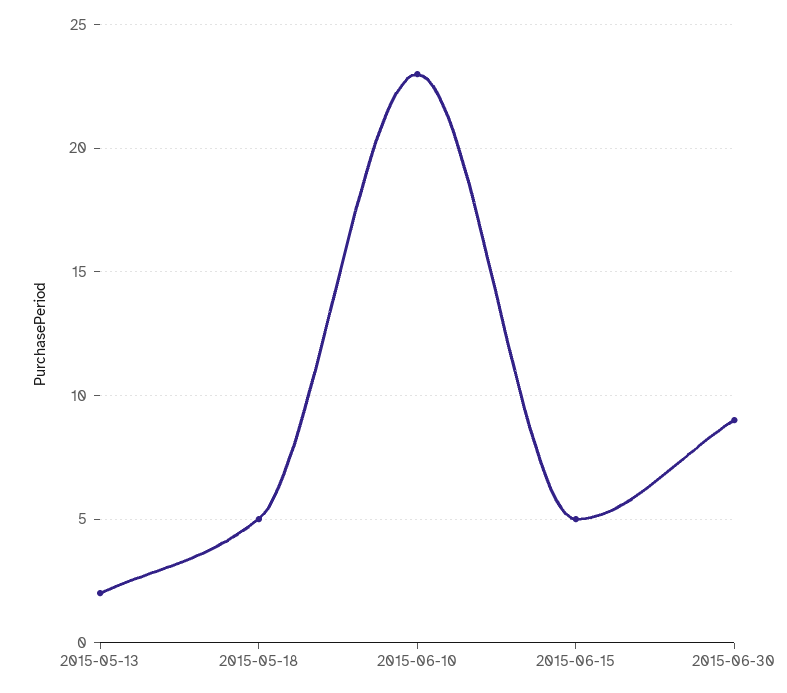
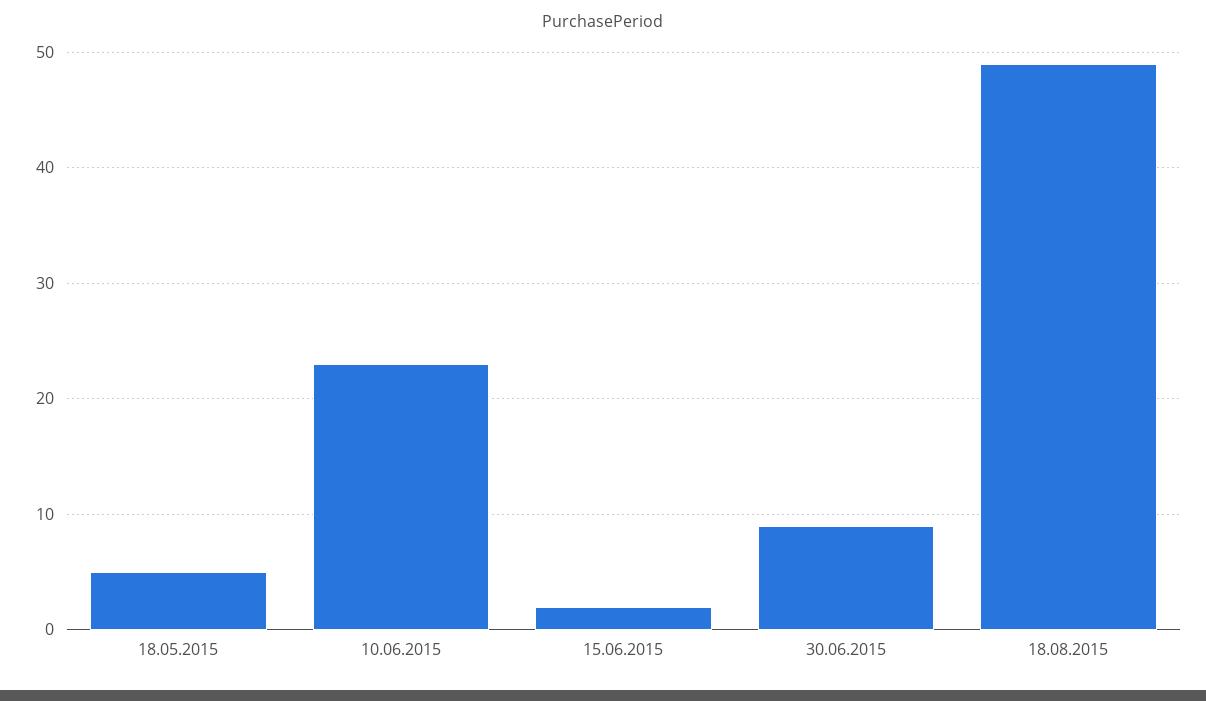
2015-05-13: 2 -> none
2015-06-15: 5 -> 2
18.08.2015: none -> 49

